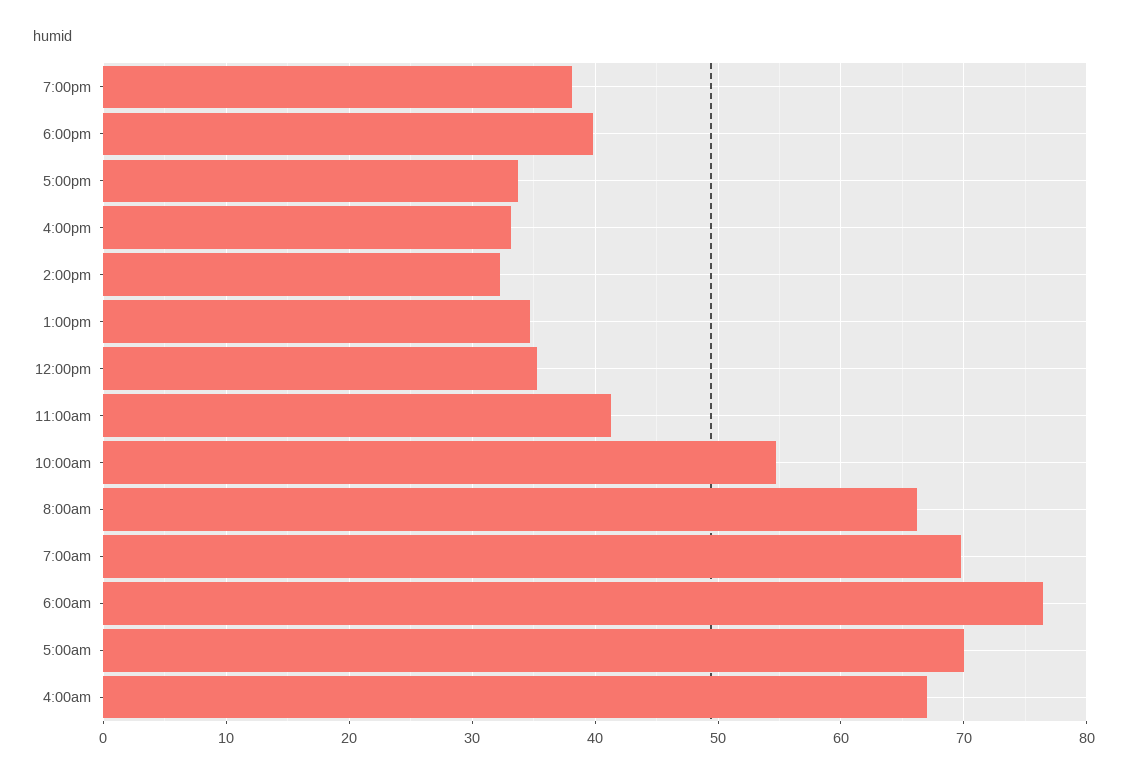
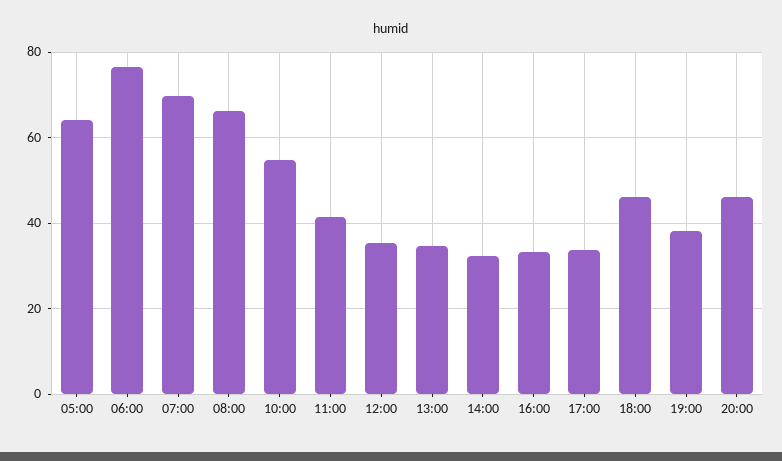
6:00pm: 40 -> 46
5:00am: 70 -> 64
4:00am: 67 -> none
20:00: none -> 46

